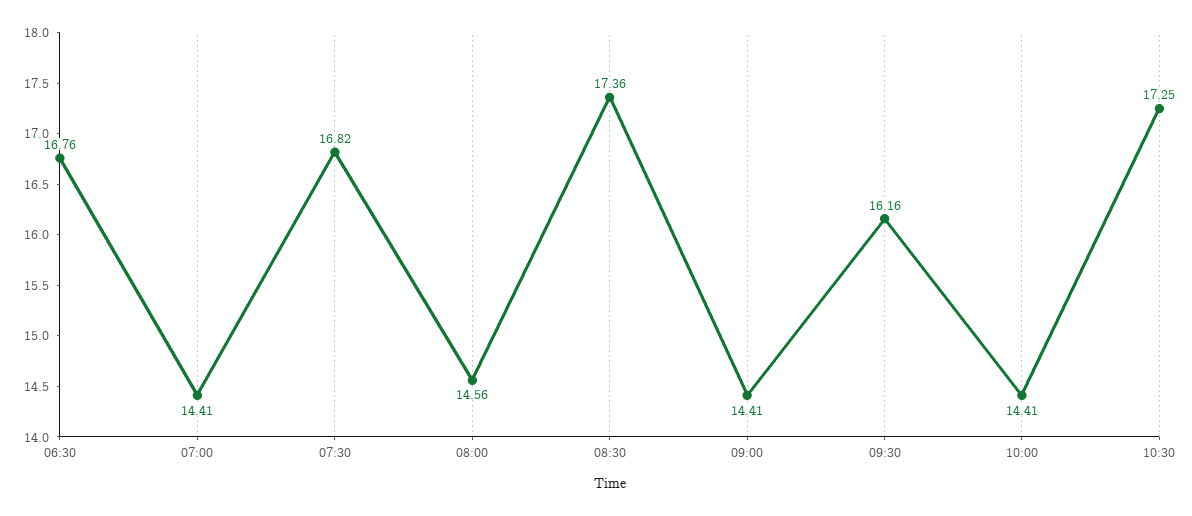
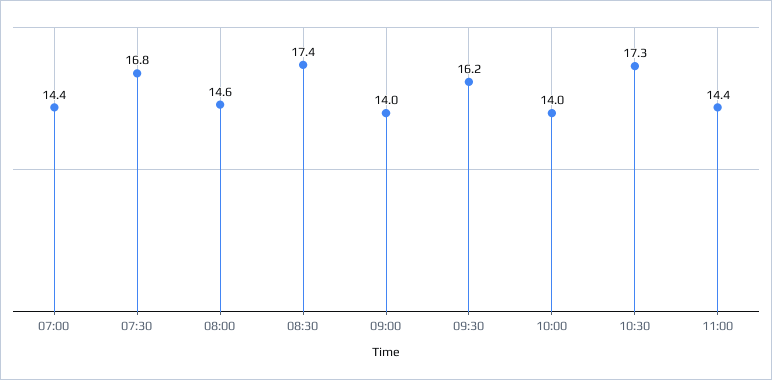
06:30: 16.76 -> none
09:00: 14.41 -> 14
10:00: 14.41 -> 14
11:00: none -> 14.4

